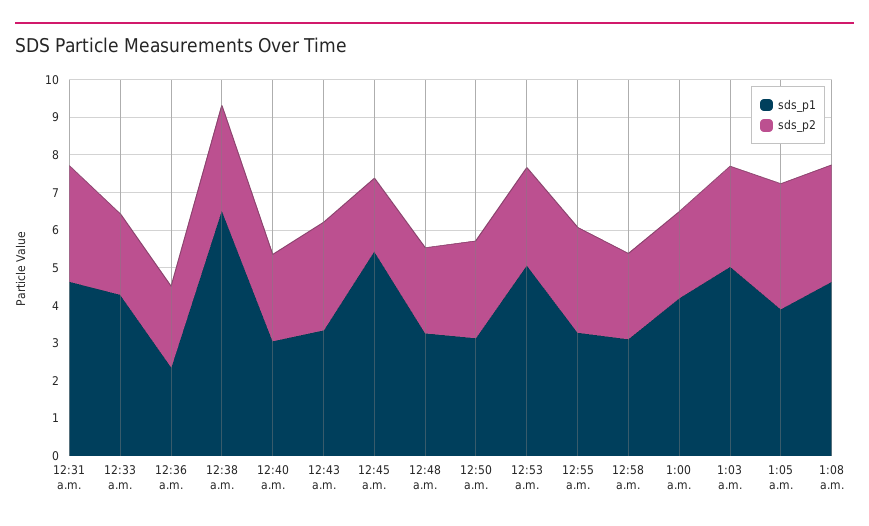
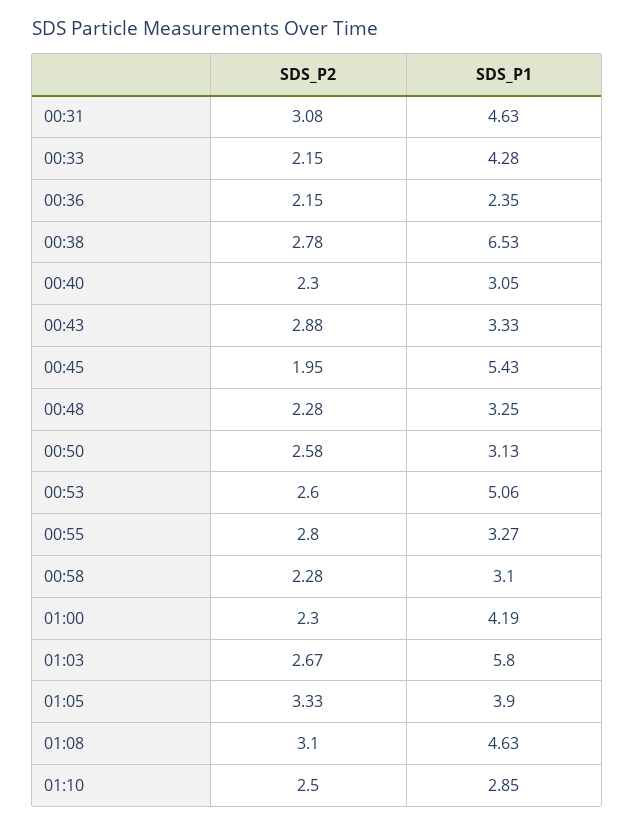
sds_p1, 1:03 a.m.: 5 -> 5.8
sds_p2, 01:10: none -> 2.5
sds_p1, 01:10: none -> 2.85

